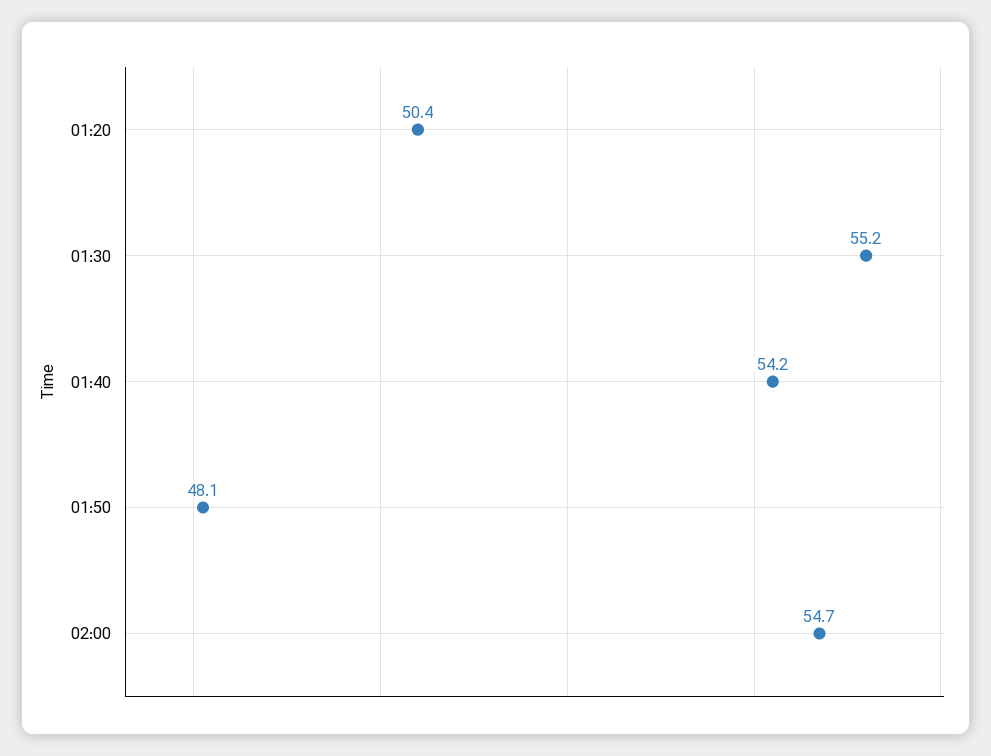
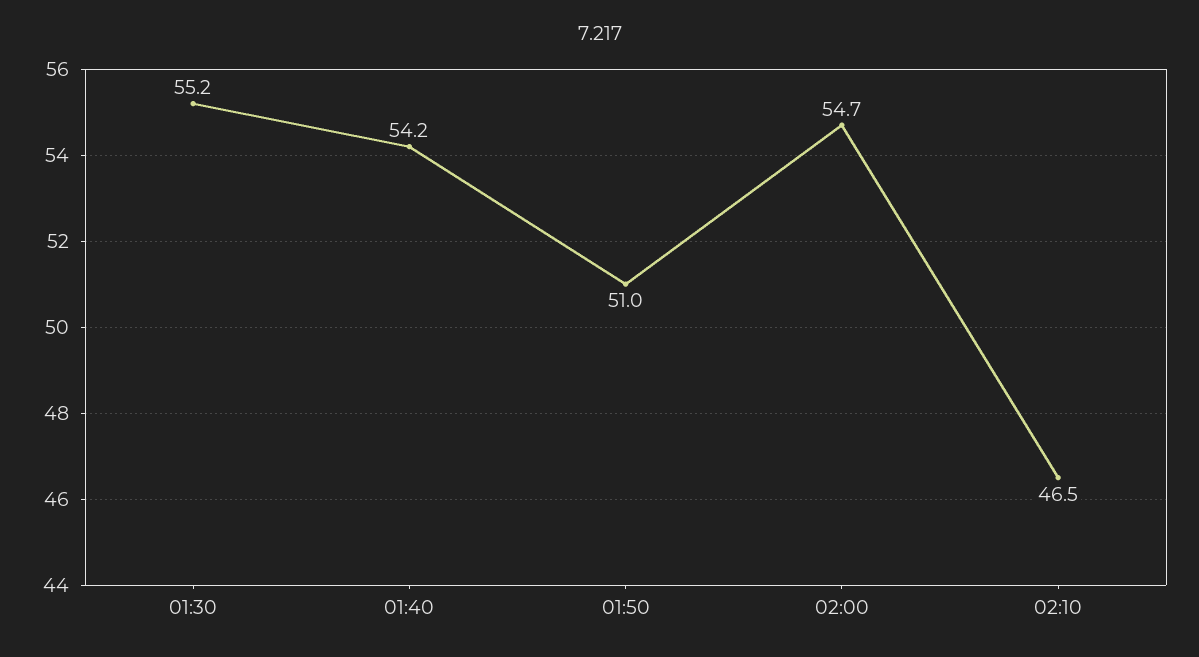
01:20: 50.4 -> none
01:50: 48.1 -> 51
02:10: none -> 46.5

